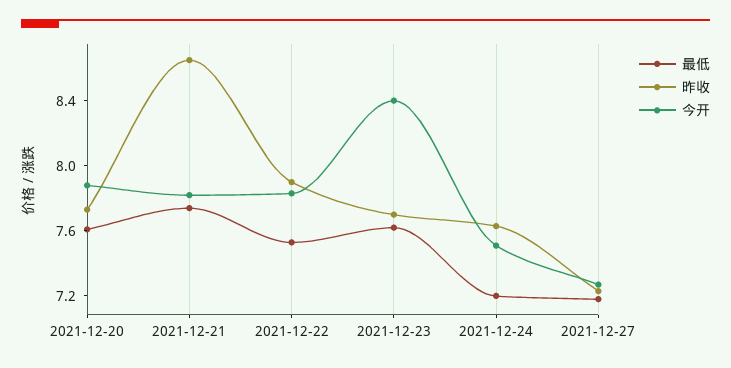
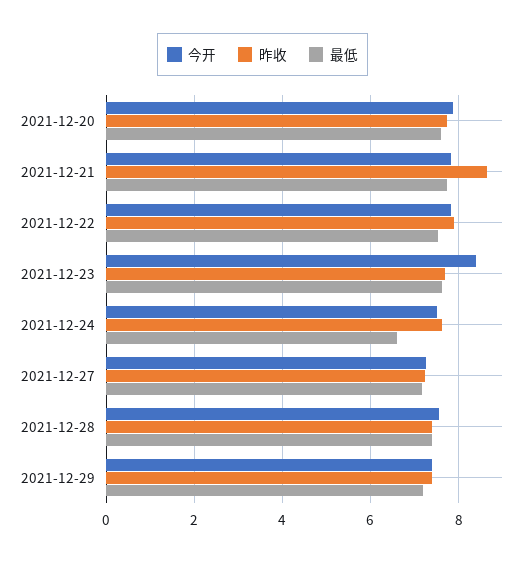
最低, 2021-12-24: 7.2 -> 6.6
今开, 2021-12-28: none -> 7.6
昨收, 2021-12-28: none -> 7.4
最低, 2021-12-28: none -> 7.4
今开, 2021-12-29: none -> 7.4
昨收, 2021-12-29: none -> 7.4
最低, 2021-12-29: none -> 7.2

